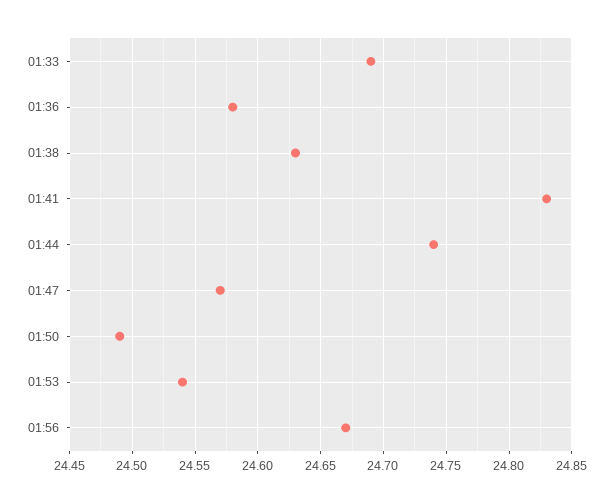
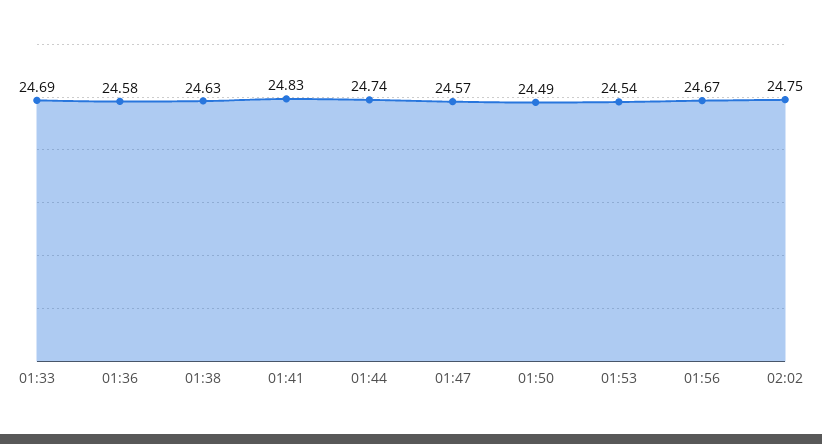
02:02: none -> 24.75

